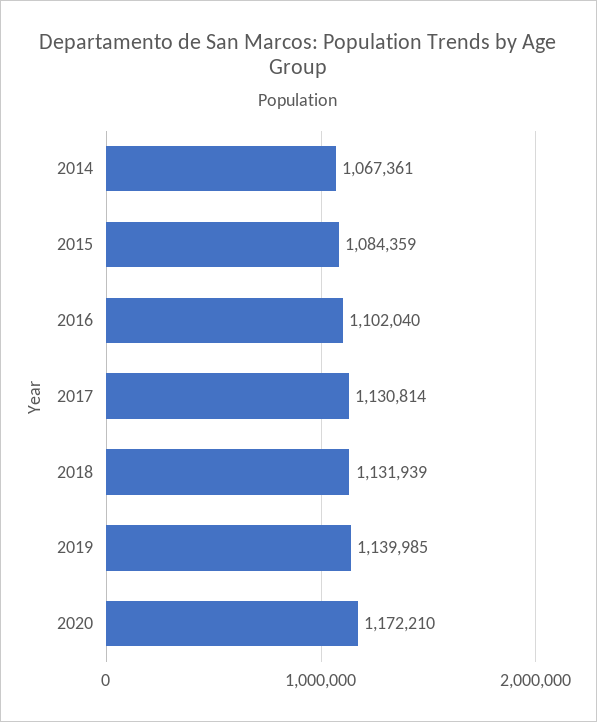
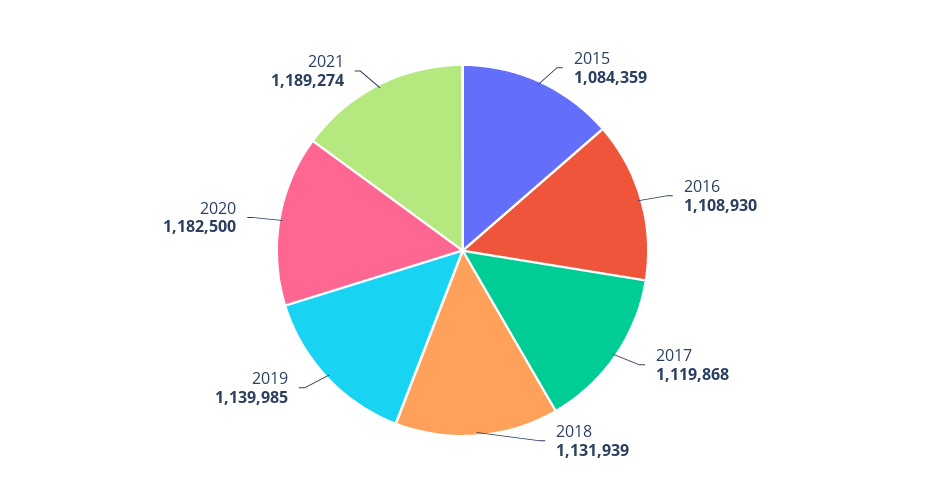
2014: 1067361 -> none
2016: 1102040 -> 1108930
2017: 1130814 -> 1119868
2020: 1172210 -> 1182500
2021: none -> 1189274

